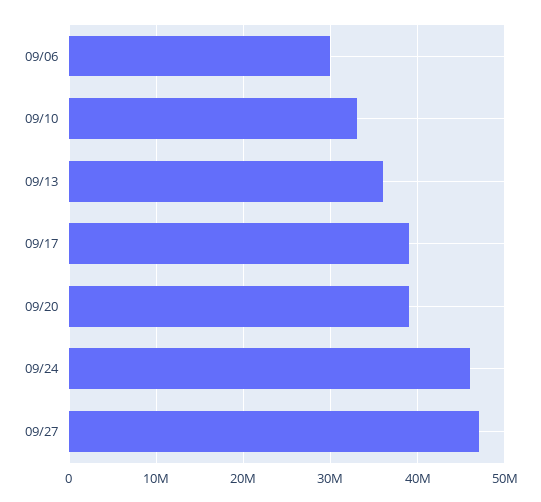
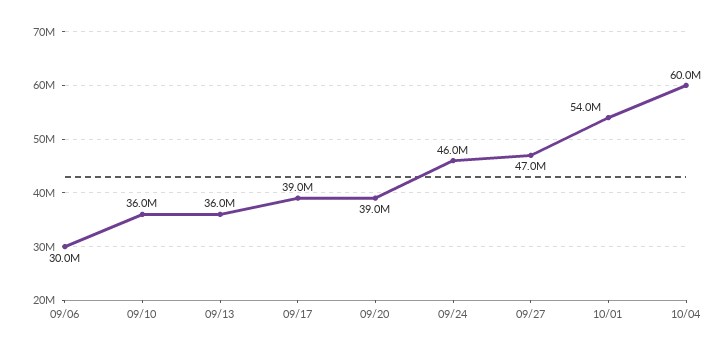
09/10: 33000000 -> 36000000
10/01: none -> 54000000
10/04: none -> 60000000

